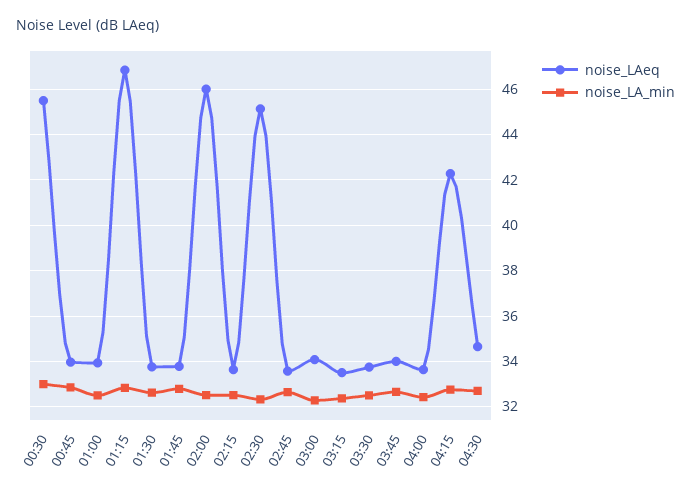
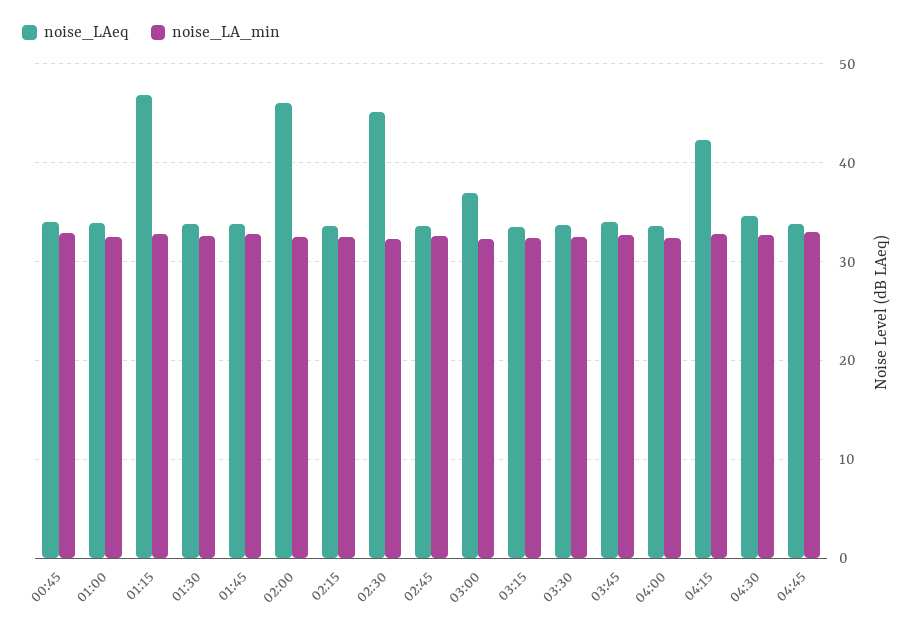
noise_LAeq, 00:30: 45.5 -> none
noise_LA_min, 00:30: 33 -> none
noise_LAeq, 03:00: 34 -> 37
noise_LAeq, 04:45: none -> 34
noise_LA_min, 04:45: none -> 33

